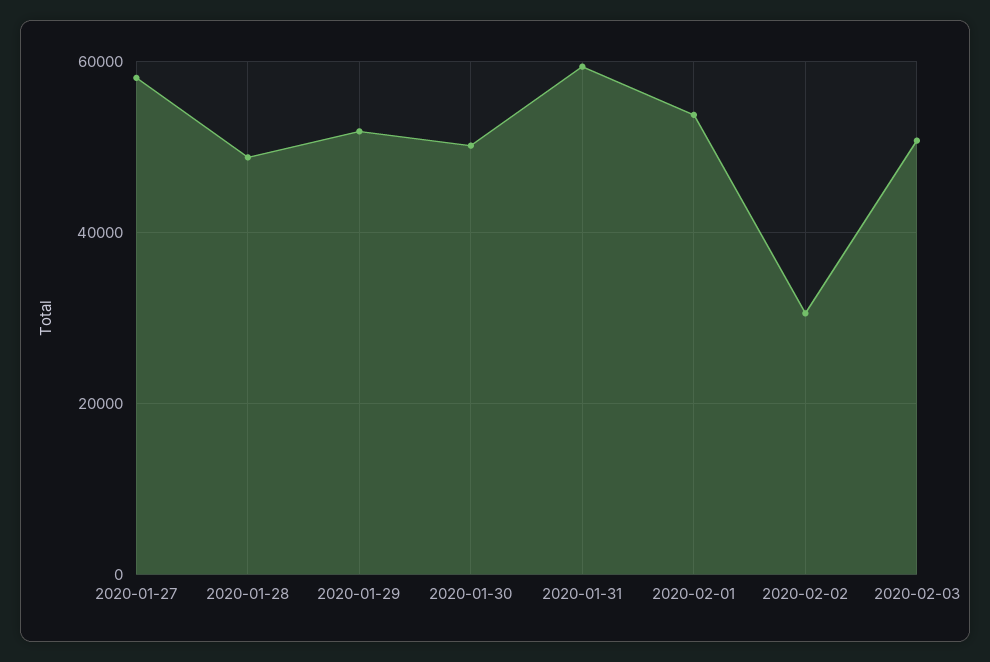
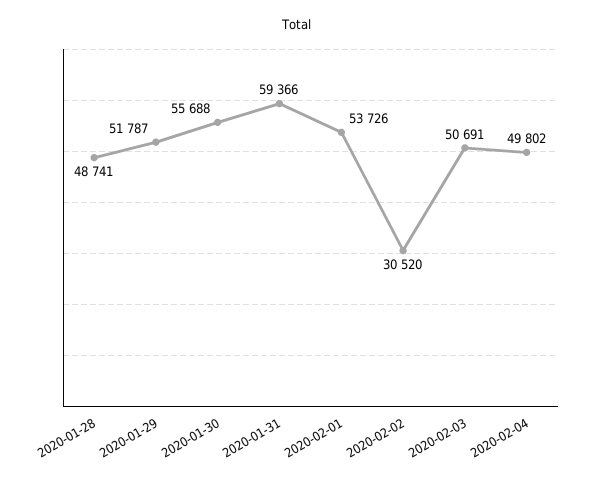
2020-01-27: 58000 -> none
2020-01-30: 50000 -> 55688
2020-02-04: none -> 49802

